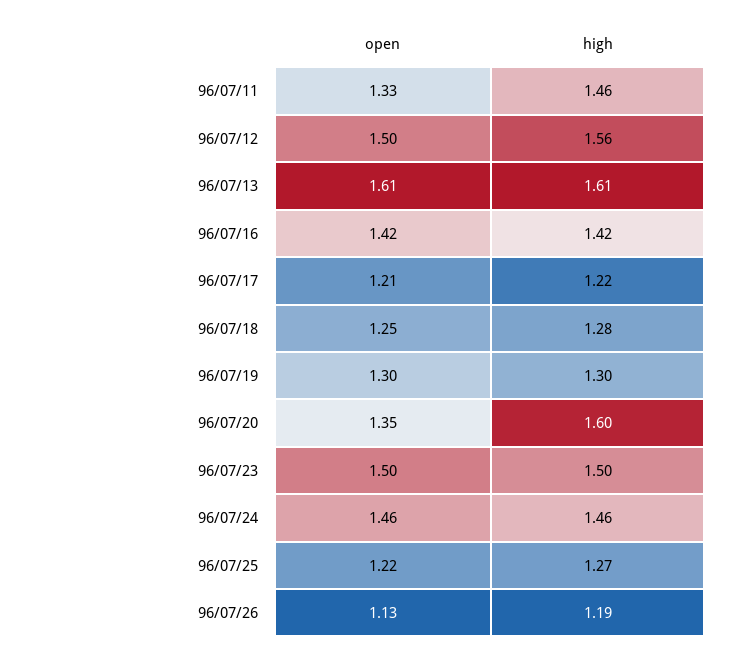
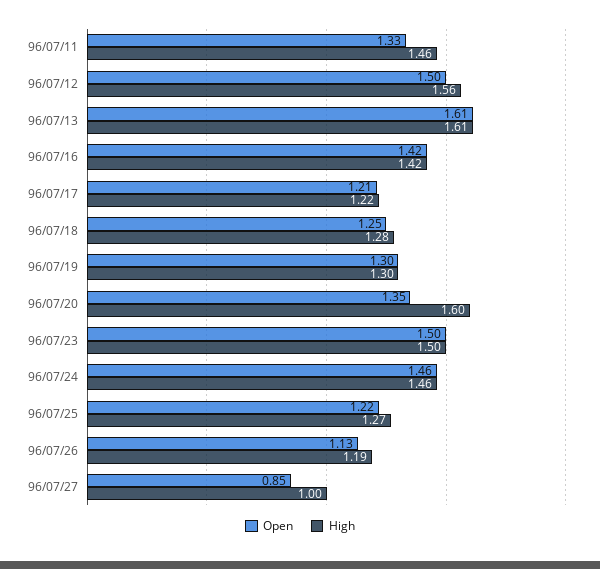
open, 96/07/27: none -> 0.85
high, 96/07/27: none -> 1

